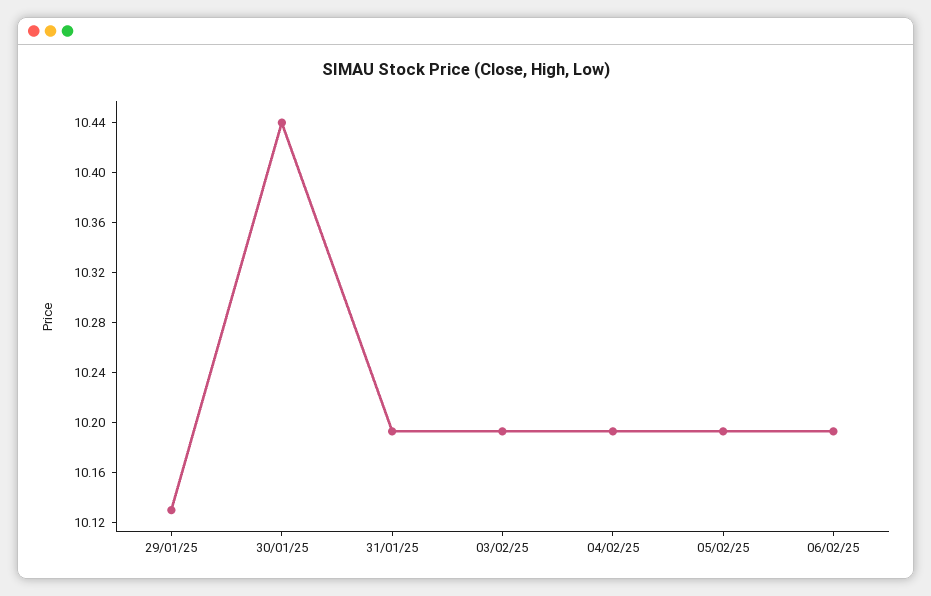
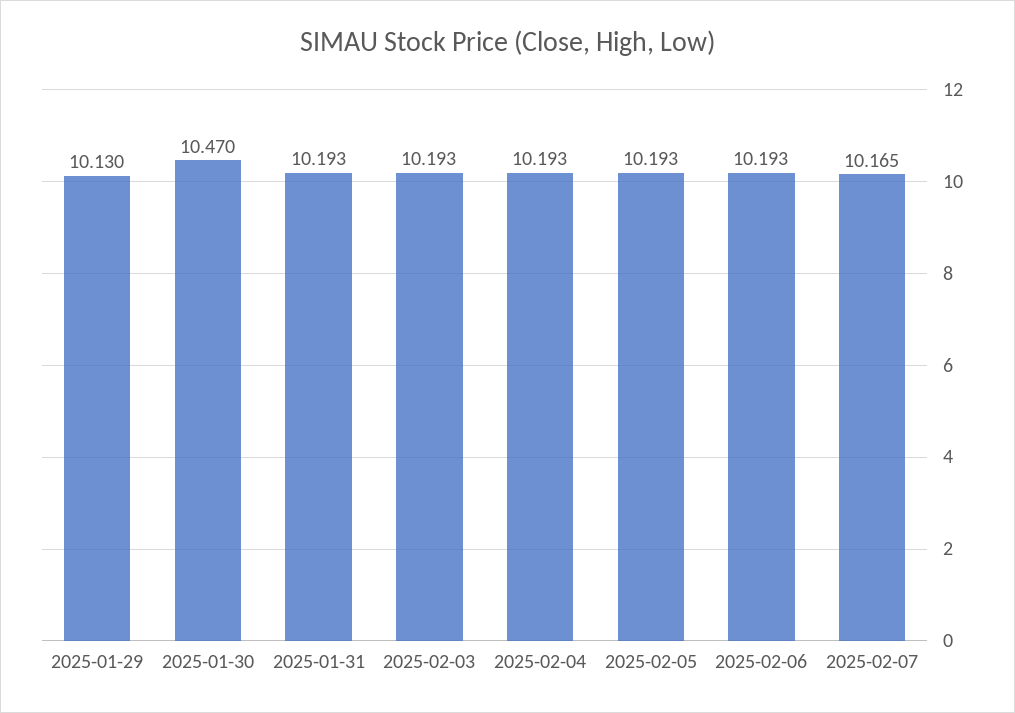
30/01/25: 10.44 -> 10.47
2025-02-07: none -> 10.165

